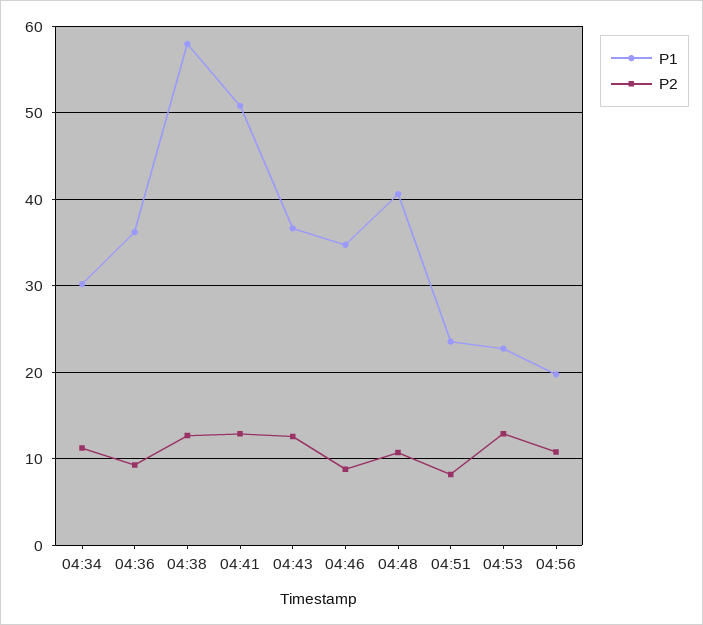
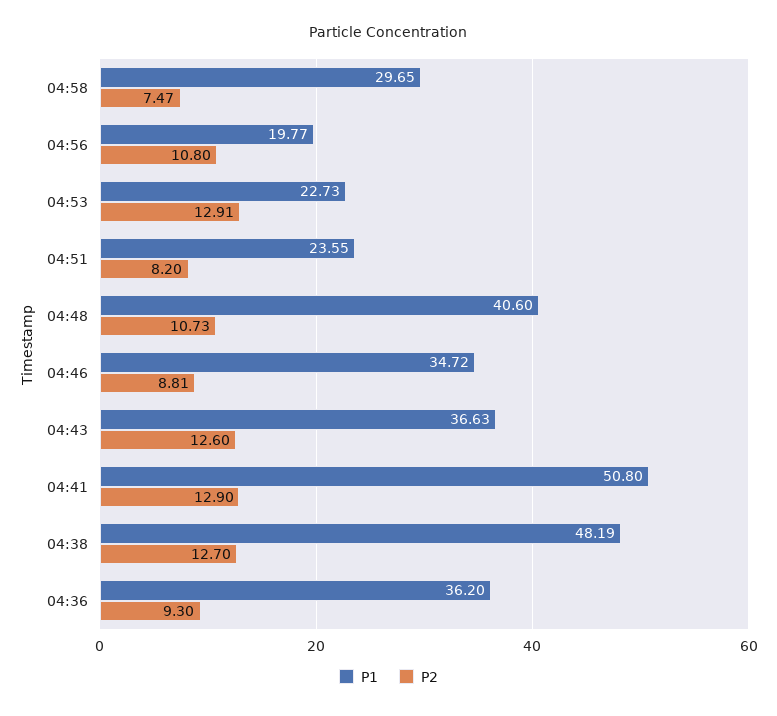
P1, 04:34: 30 -> none
P2, 04:34: 11 -> none
P1, 04:38: 58 -> 48.19
P1, 04:58: none -> 29.65
P2, 04:58: none -> 7.47

